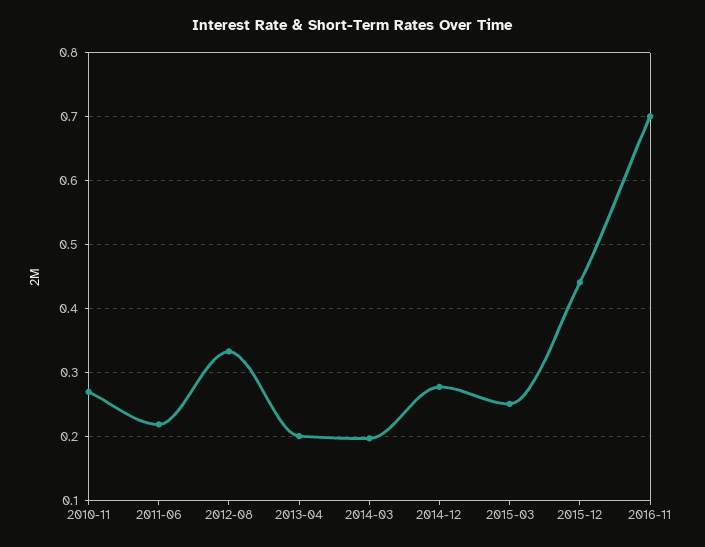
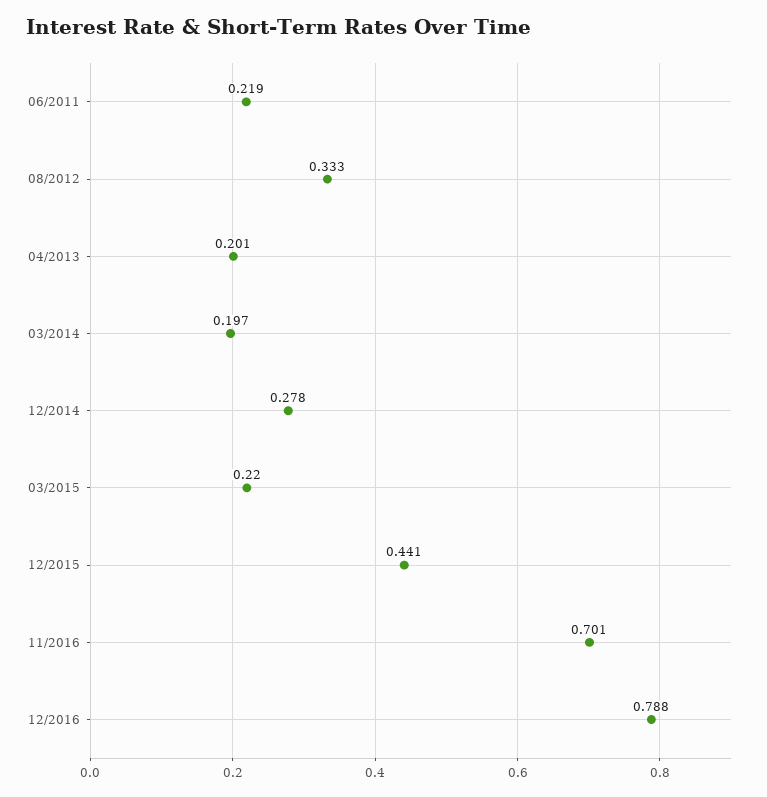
2010-11: 0.27 -> none
2015-03: 0.25 -> 0.22
12/2016: none -> 0.788

